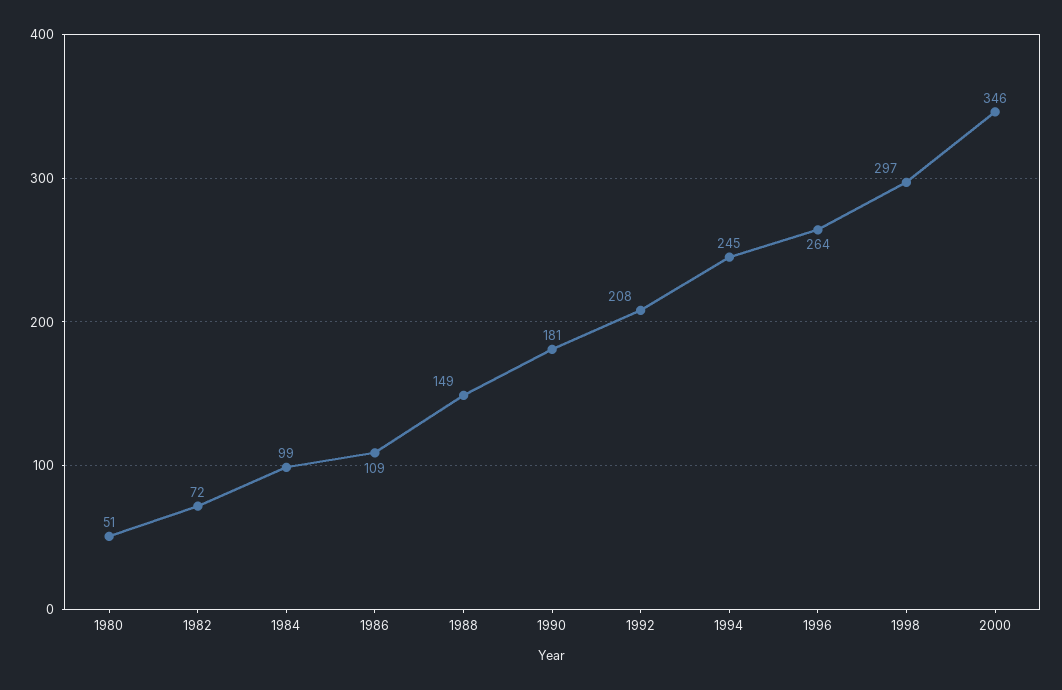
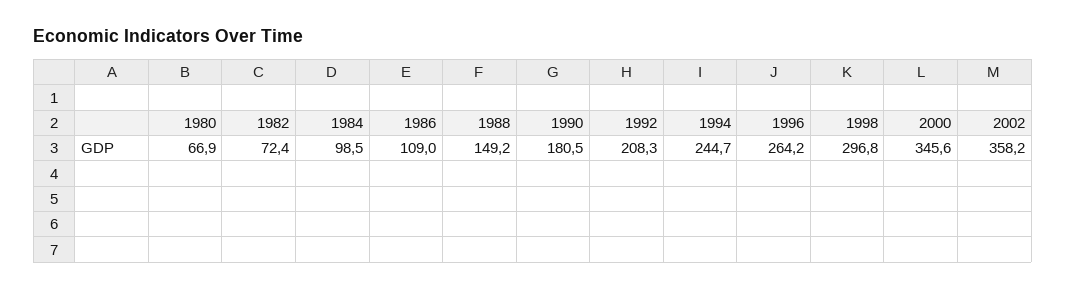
1980: 51 -> 66.9
2002: none -> 358.2

